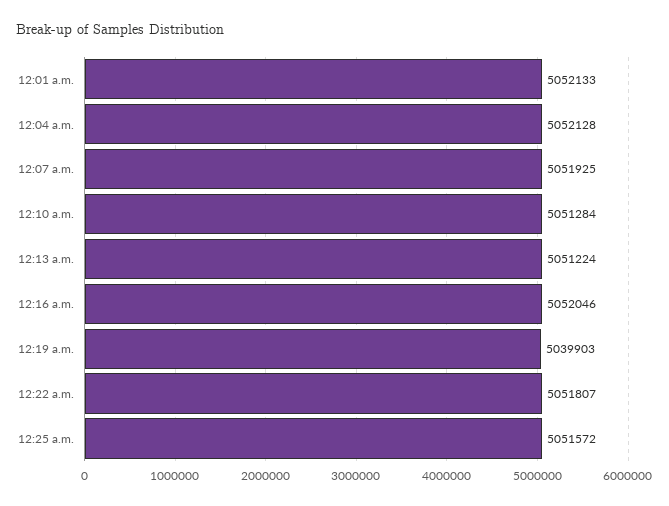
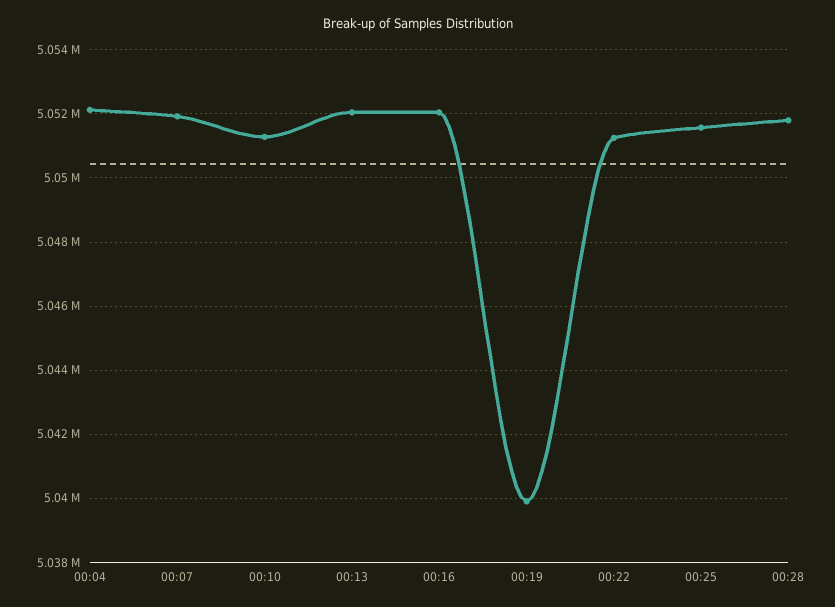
12:01 a.m.: 5052133 -> none
12:13 a.m.: 5051224 -> 5052000
12:22 a.m.: 5051807 -> 5051200
00:28: none -> 5051800

